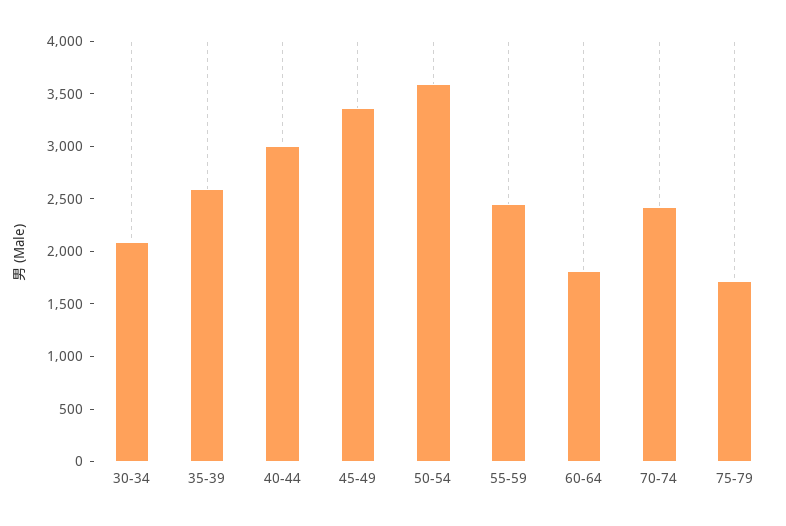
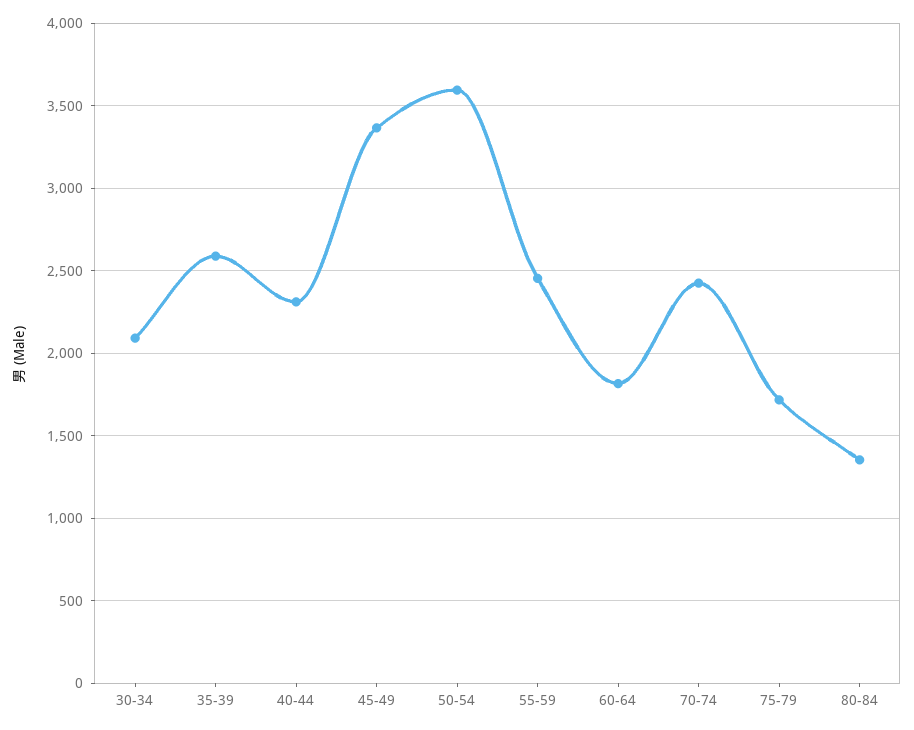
40-44: 3000 -> 2300
80-84: none -> 1350

